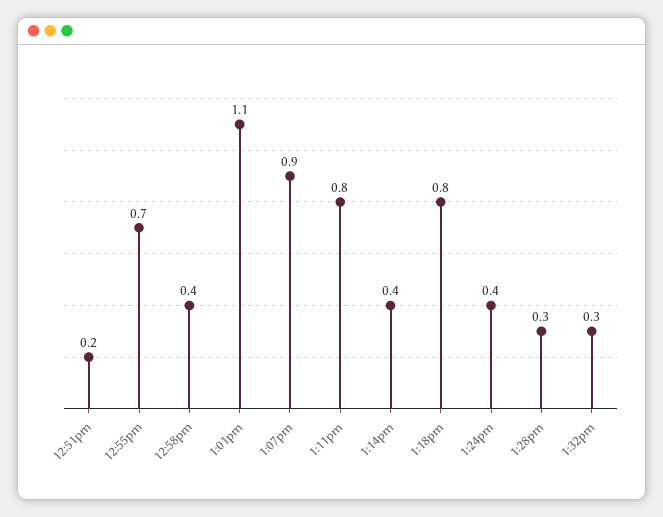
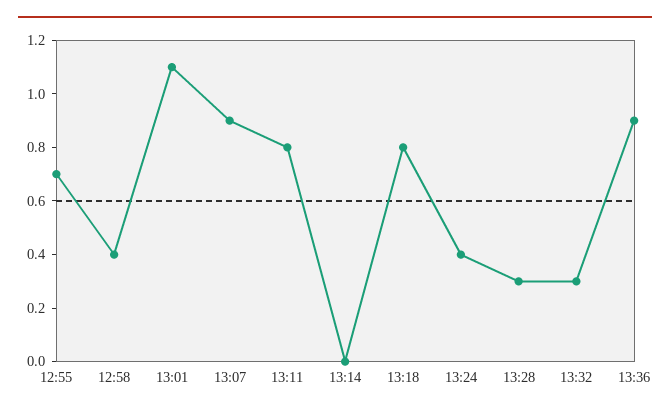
12:51pm: 0.2 -> none
1:14pm: 0.4 -> 0
13:36: none -> 0.9

